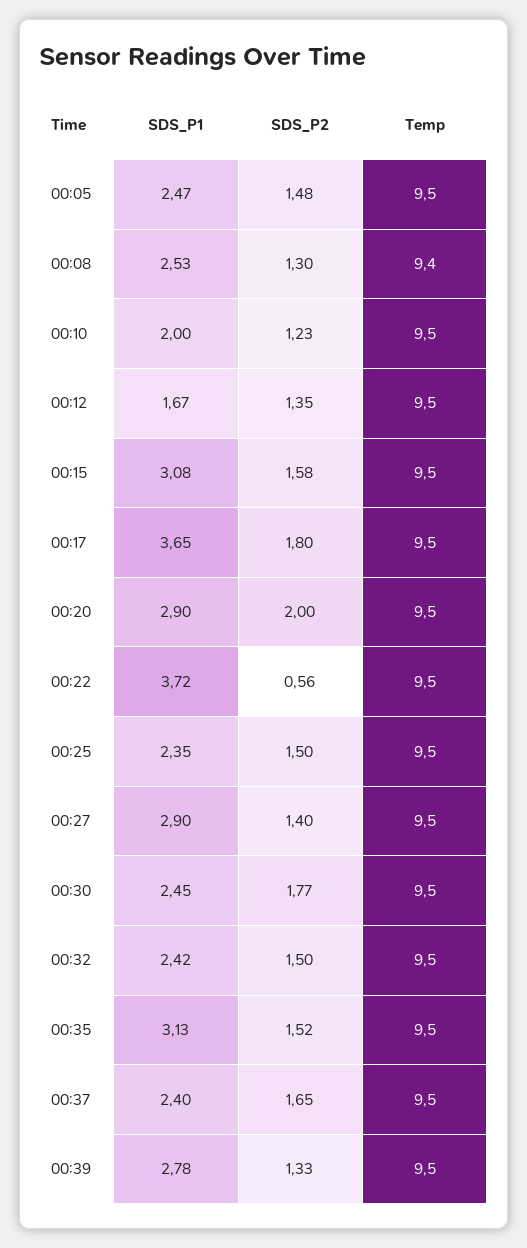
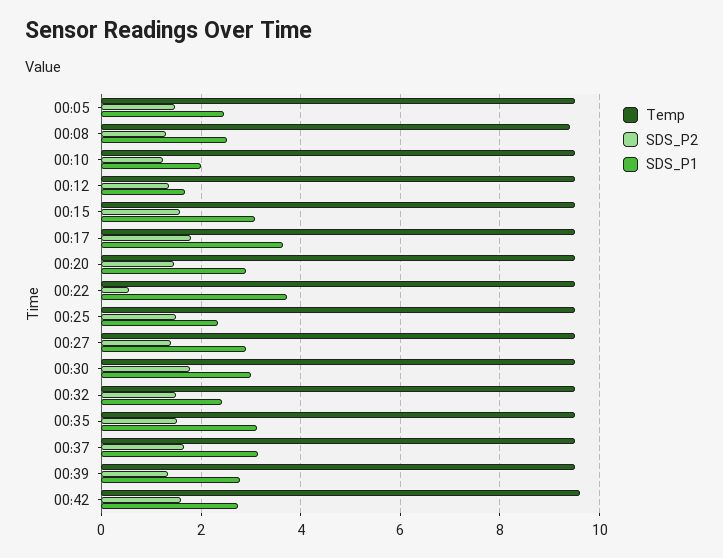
SDS_P2, 00:20: 2 -> 1.4
SDS_P1, 00:30: 2.45 -> 3
SDS_P1, 00:37: 2.4 -> 3.2
Temp, 00:42: none -> 9.6
SDS_P2, 00:42: none -> 1.6
SDS_P1, 00:42: none -> 2.8

